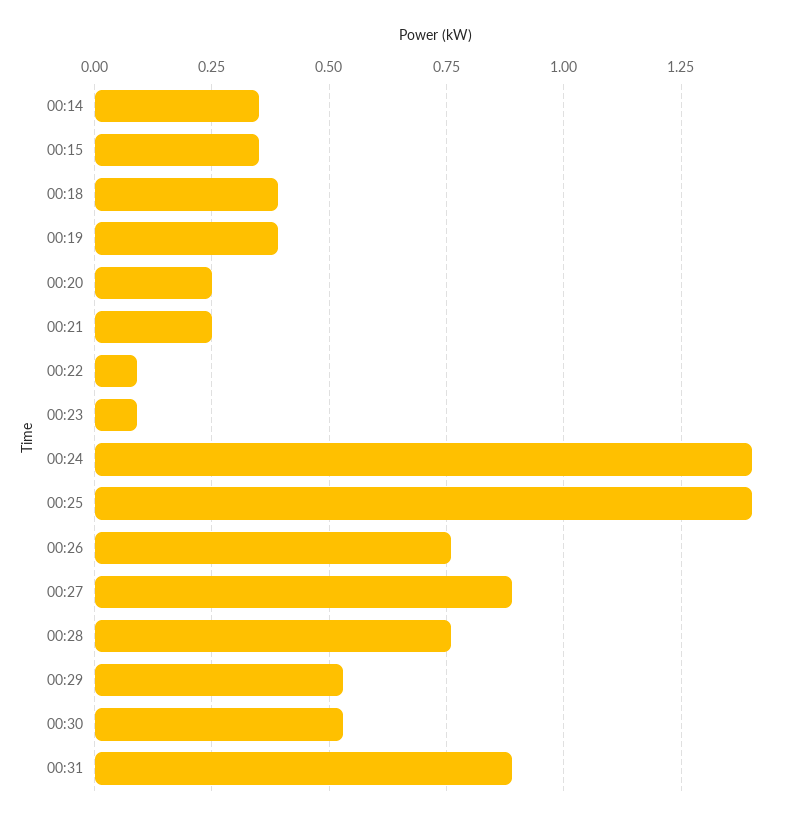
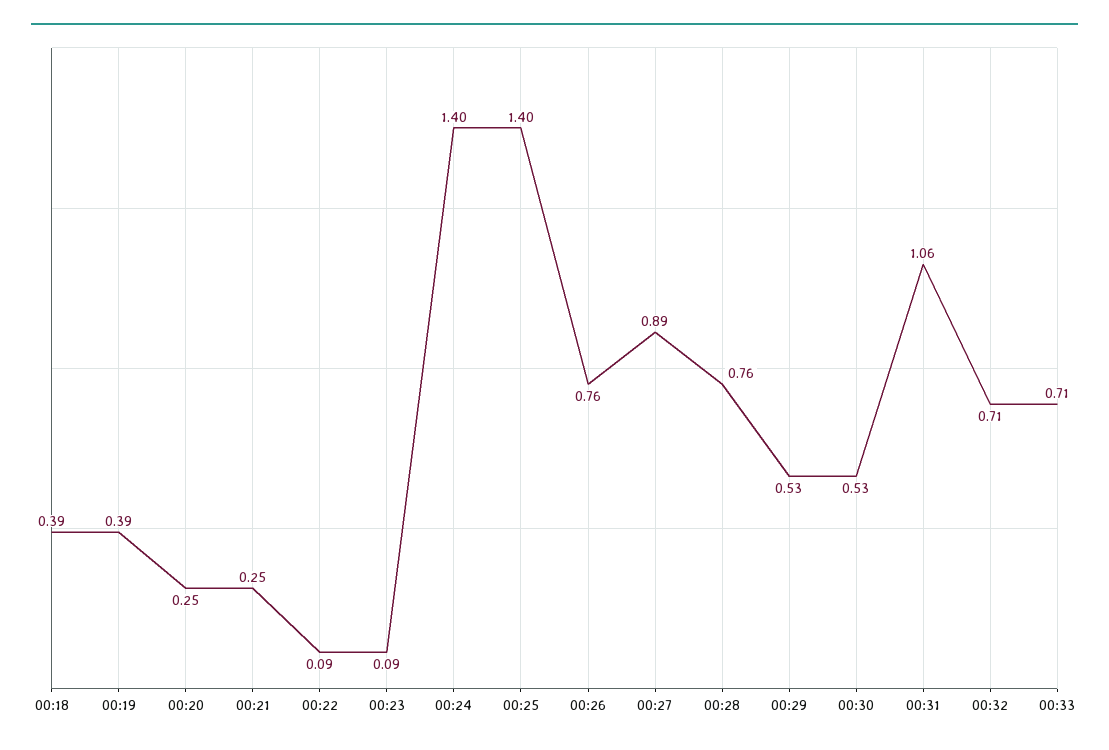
00:14: 0.35 -> none
00:15: 0.35 -> none
00:31: 0.9 -> 1.06
00:32: none -> 0.71
00:33: none -> 0.71

